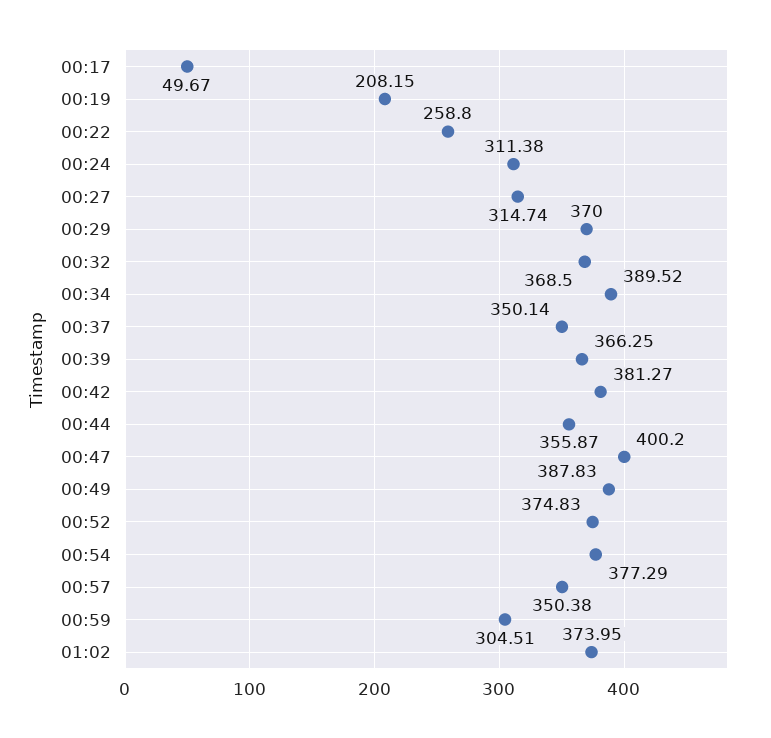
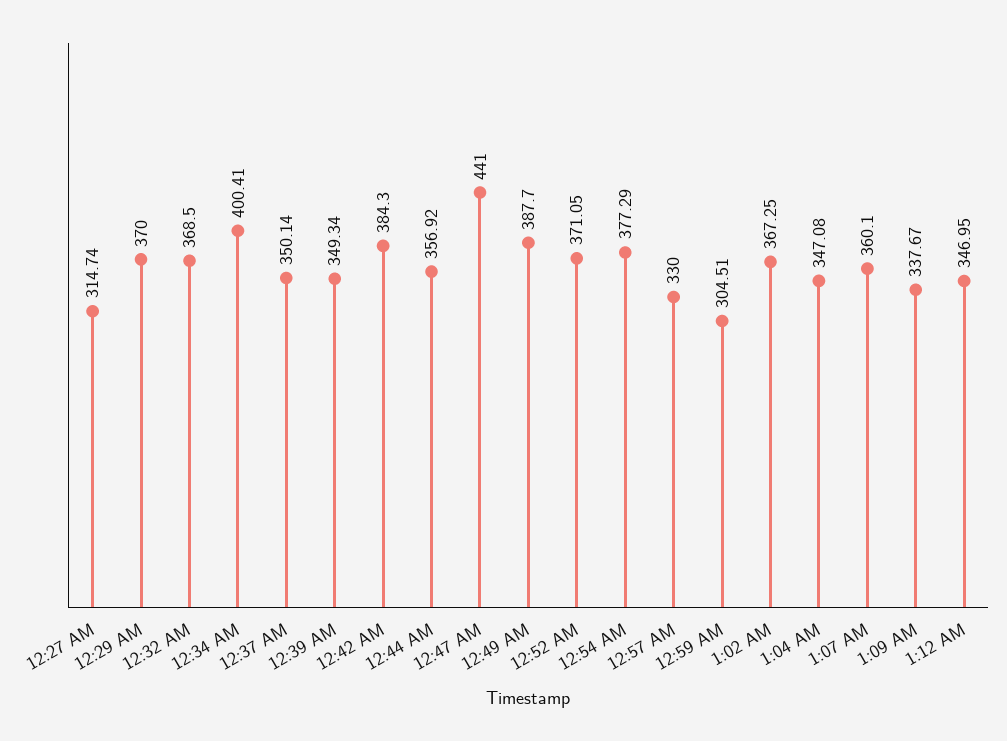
00:17: 49.67 -> none
00:19: 208.15 -> none
00:22: 258.8 -> none
00:24: 311.38 -> none
00:34: 389.52 -> 400.41
00:39: 366.25 -> 349.34
00:42: 381.27 -> 384.3
00:44: 355.87 -> 356.92
00:47: 400.2 -> 441
00:49: 387.83 -> 387.7
00:52: 374.83 -> 371.05
00:57: 350.38 -> 330
01:02: 373.95 -> 367.25
1:04 AM: none -> 347.08
1:07 AM: none -> 360.1
1:09 AM: none -> 337.67
1:12 AM: none -> 346.95

